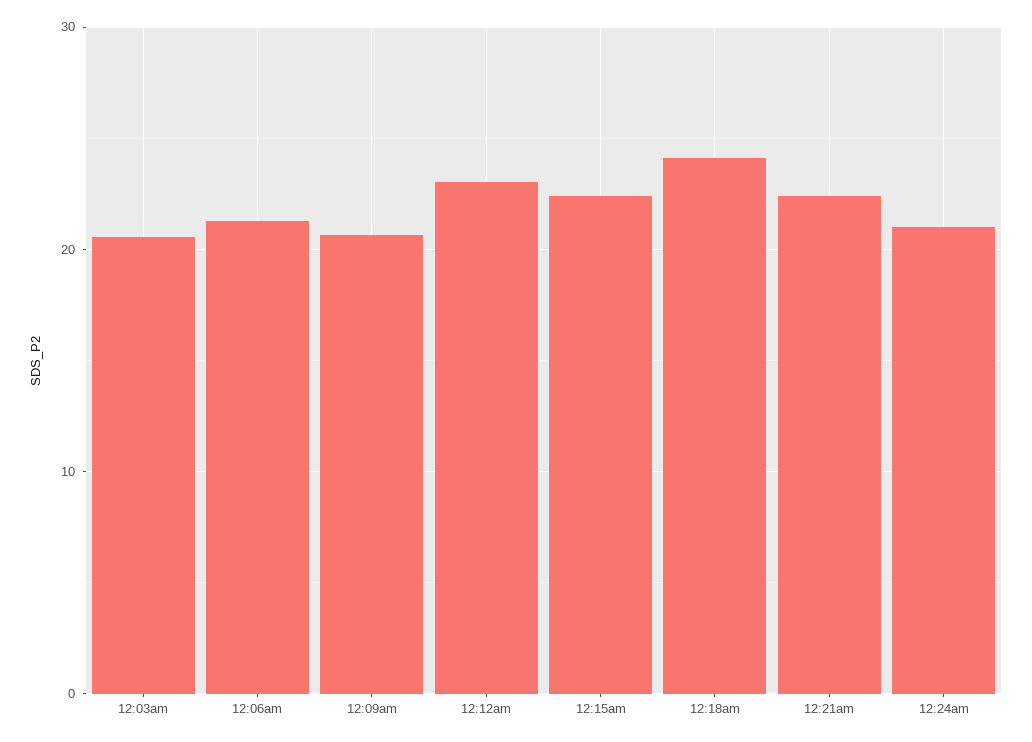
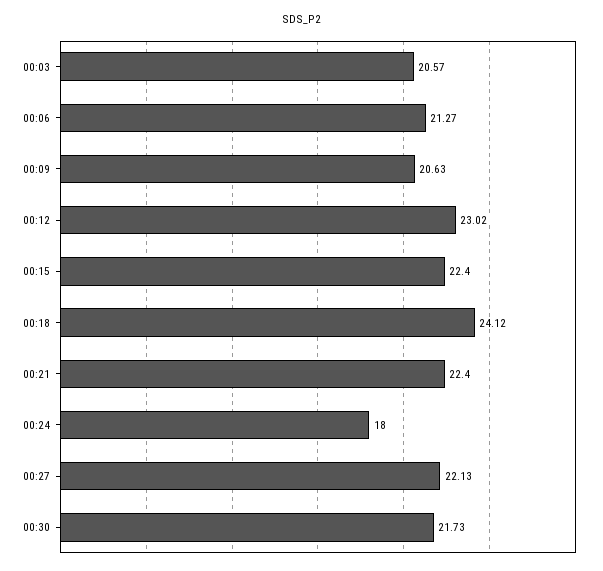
12:24am: 21 -> 18
00:27: none -> 22.13
00:30: none -> 21.73

